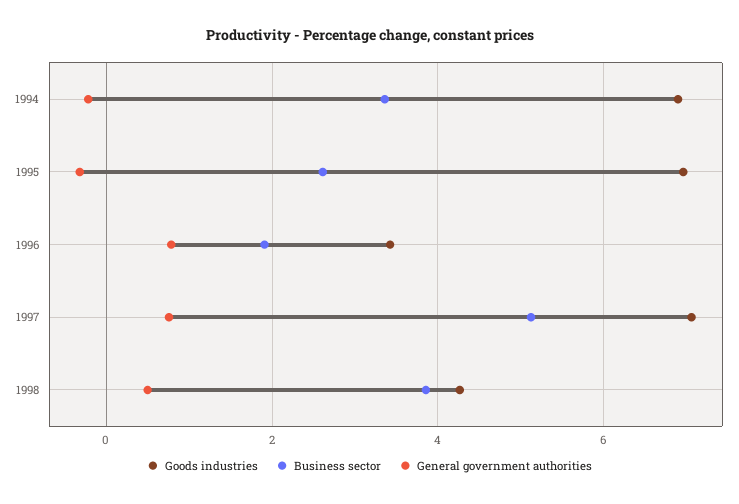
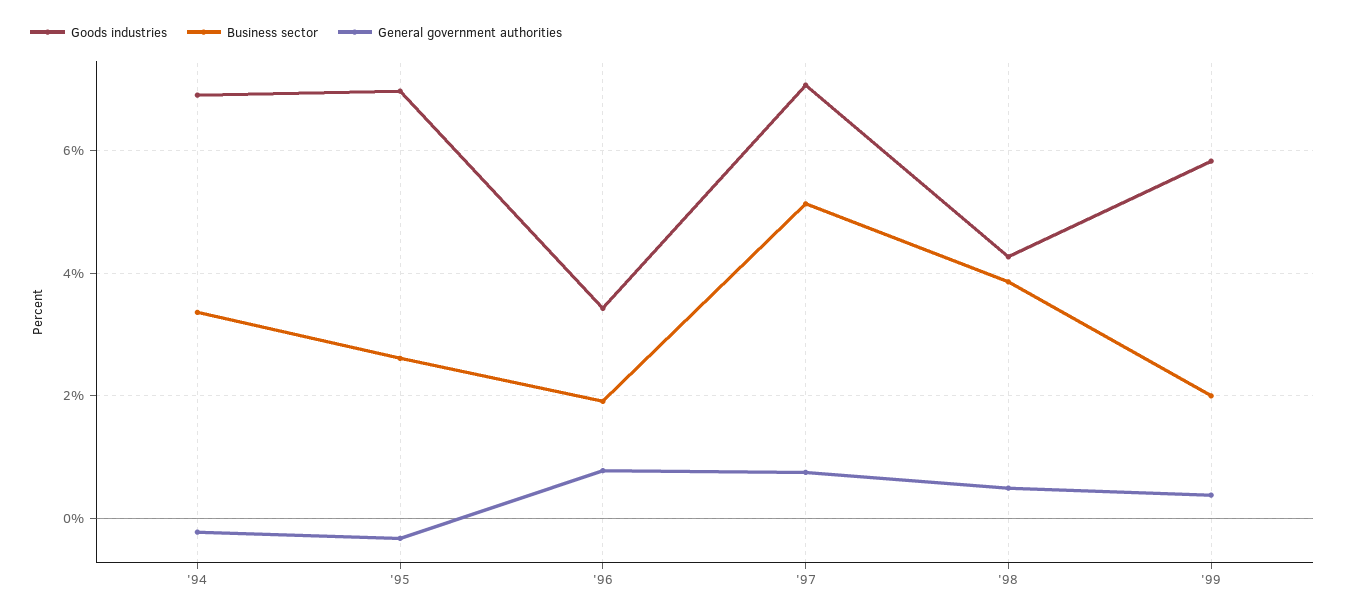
Goods industries, '99: none -> 5.8
Business sector, '99: none -> 2
General government authorities, '99: none -> 0.4

